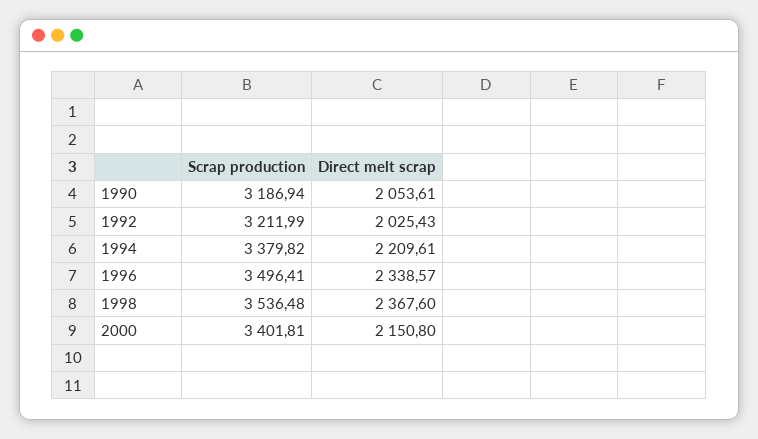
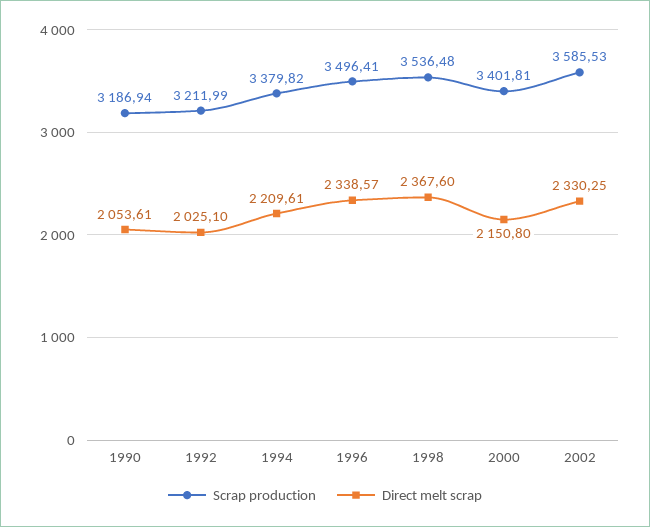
Direct melt scrap, 1992: 2025.43 -> 2025.1
Scrap production, 2002: none -> 3585.53
Direct melt scrap, 2002: none -> 2330.25

